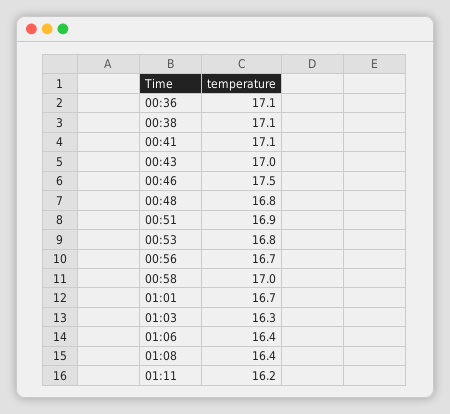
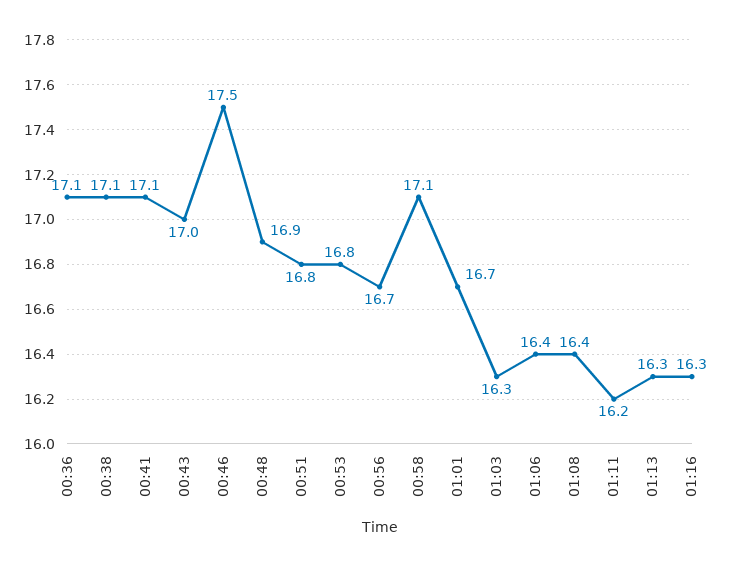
00:48: 16.8 -> 16.9
00:51: 16.9 -> 16.8
00:58: 17 -> 17.1
01:13: none -> 16.3
01:16: none -> 16.3

